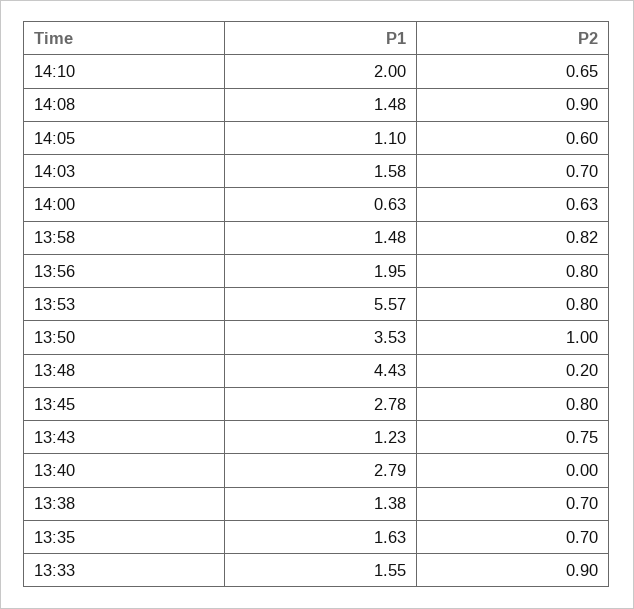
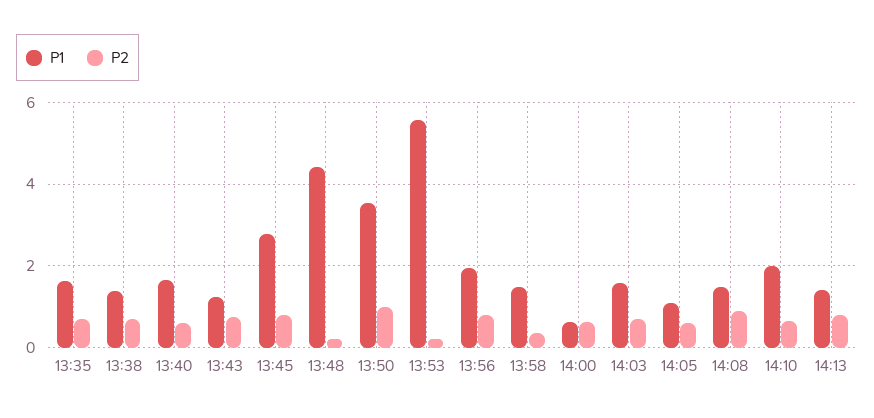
P2, 13:58: 0.82 -> 0.4
P2, 13:53: 0.8 -> 0.2
P1, 13:40: 2.79 -> 1.6
P2, 13:40: 0 -> 0.6
P1, 13:33: 1.55 -> none
P2, 13:33: 0.9 -> none
P1, 14:13: none -> 1.4
P2, 14:13: none -> 0.8

